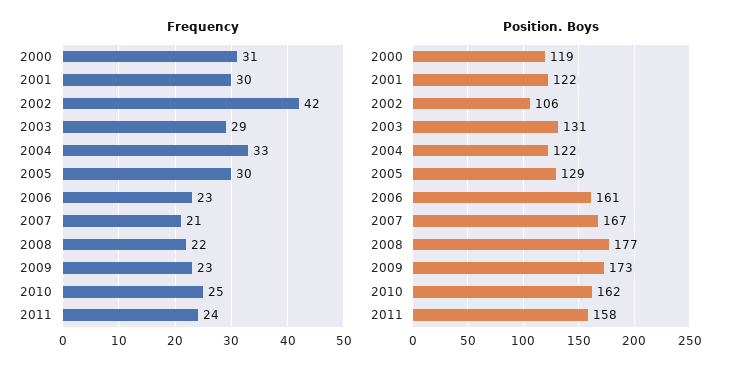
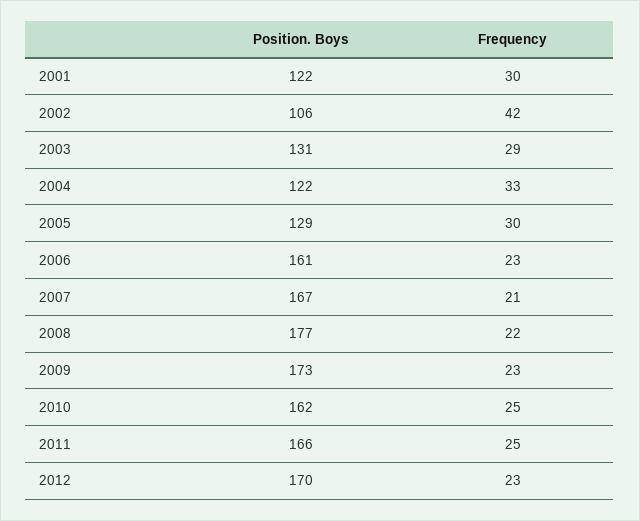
Frequency, 2000: 31 -> none
Frequency, 2011: 24 -> 25
Position. Boys, 2000: 119 -> none
Position. Boys, 2011: 158 -> 166
Position. Boys, 2012: none -> 170
Frequency, 2012: none -> 23

